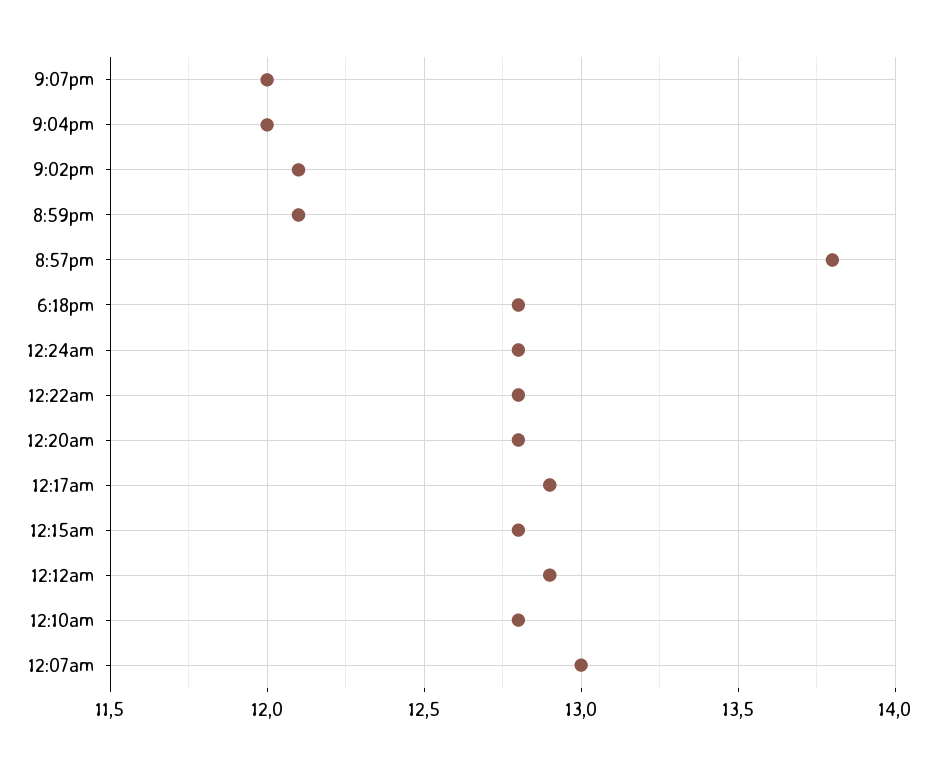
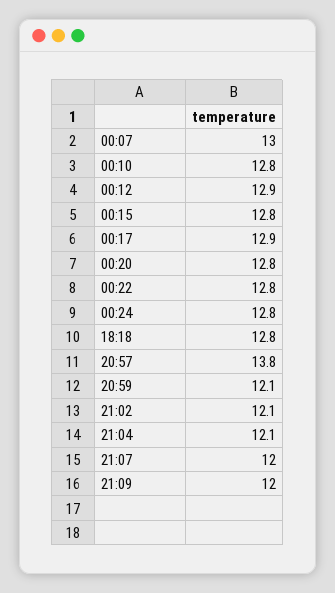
9:04pm: 12 -> 12.1
21:09: none -> 12

